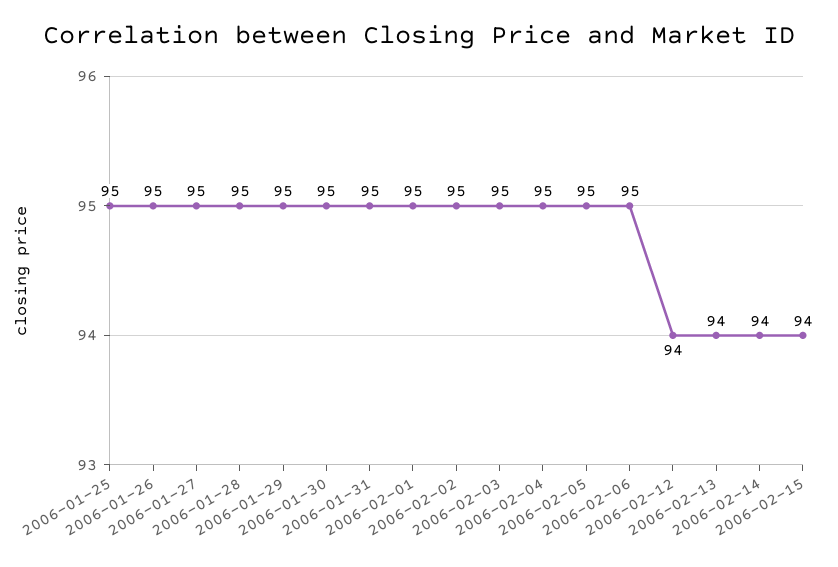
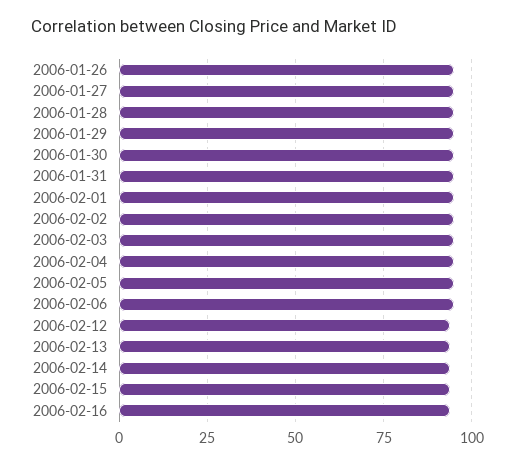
2006-01-25: 95 -> none
2006-02-16: none -> 95

